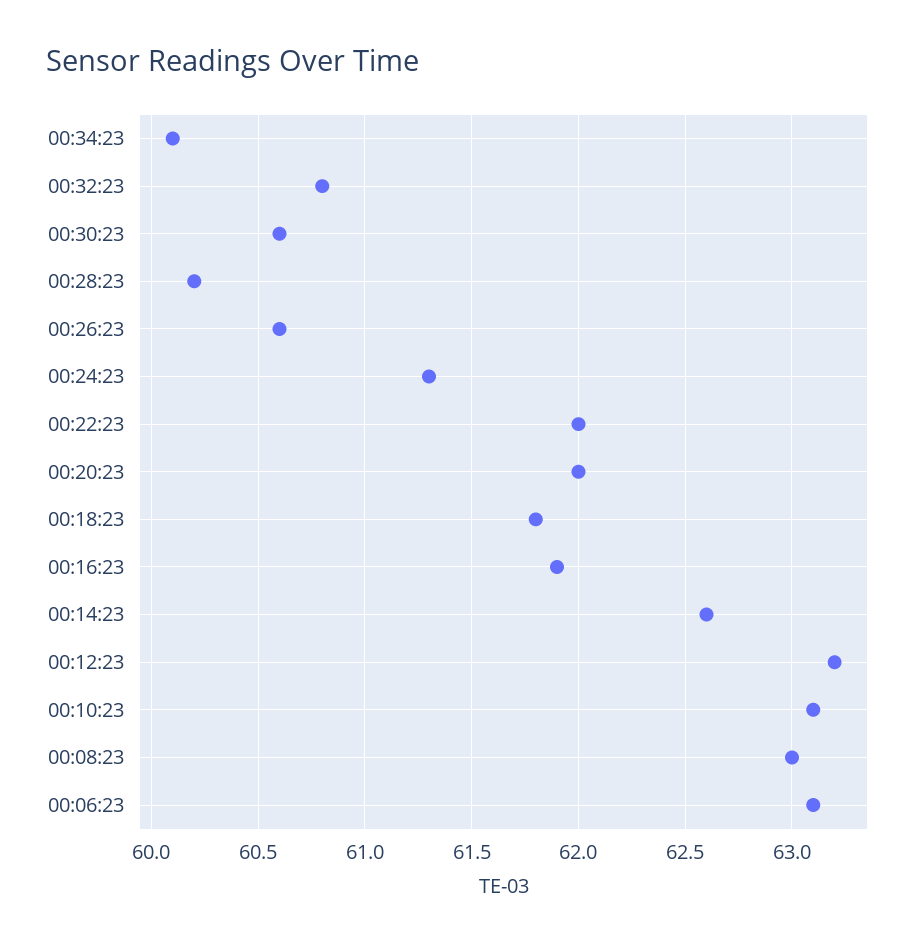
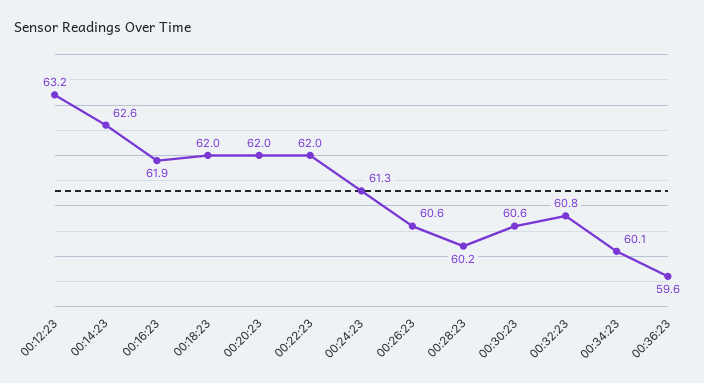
00:18:23: 61.8 -> 62
00:10:23: 63.1 -> none
00:08:23: 63 -> none
00:06:23: 63.1 -> none
00:36:23: none -> 59.6

